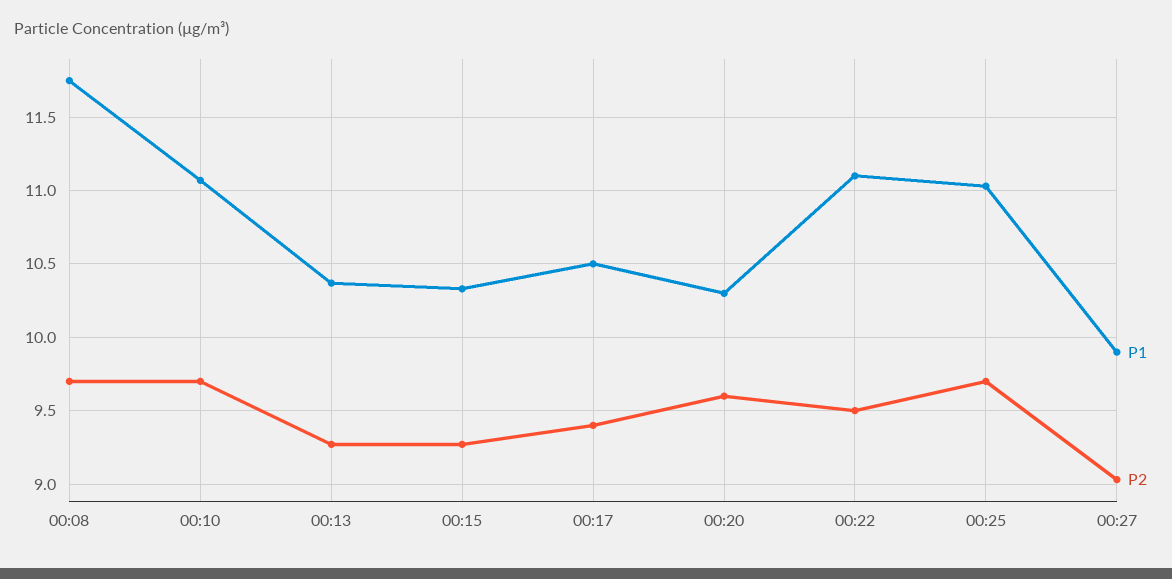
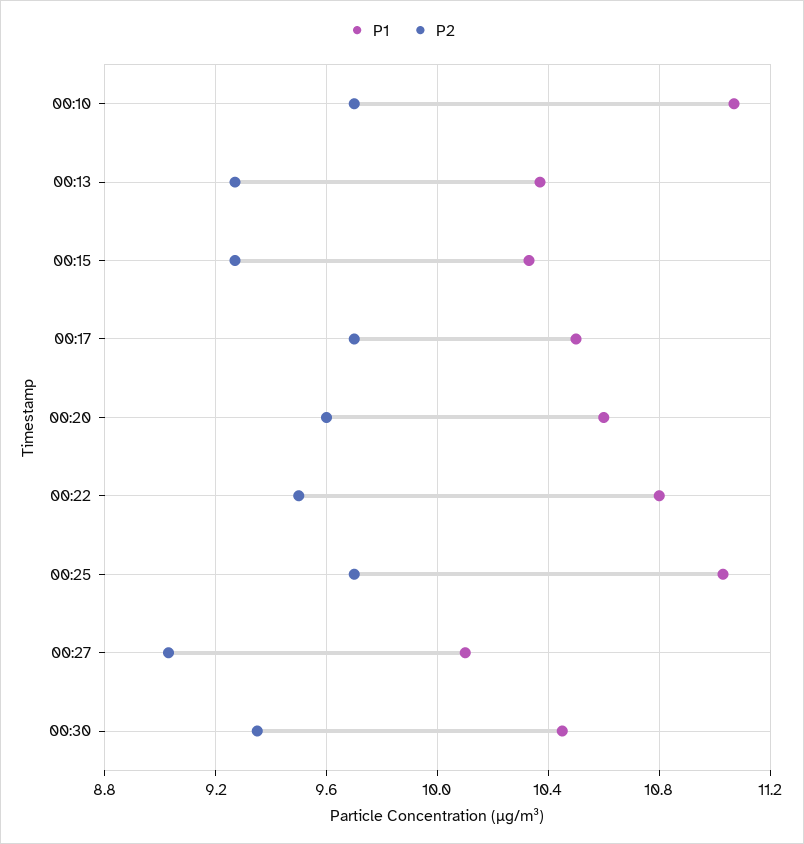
P1, 00:08: 11.75 -> none
P2, 00:08: 9.7 -> none
P2, 00:17: 9.4 -> 9.7
P1, 00:20: 10.3 -> 10.6
P1, 00:22: 11.1 -> 10.8
P1, 00:27: 9.9 -> 10.1
P1, 00:30: none -> 10.45
P2, 00:30: none -> 9.35

